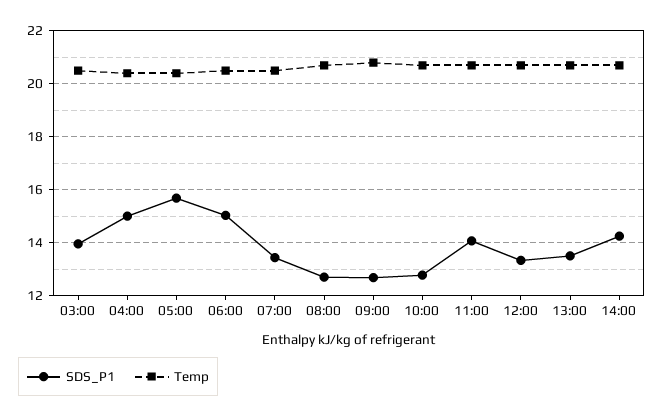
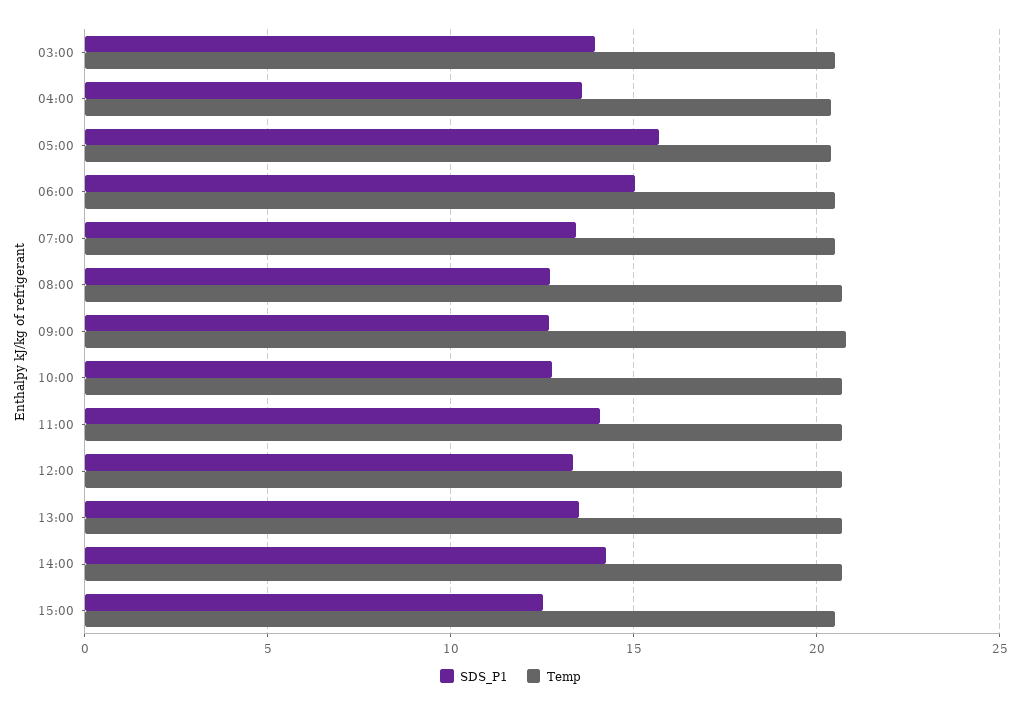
SDS_P1, 04:00: 15 -> 13.5
SDS_P1, 15:00: none -> 12.5
Temp, 15:00: none -> 20.5

